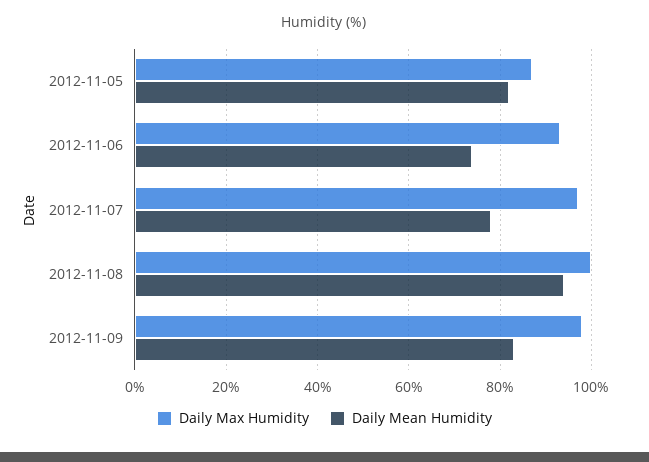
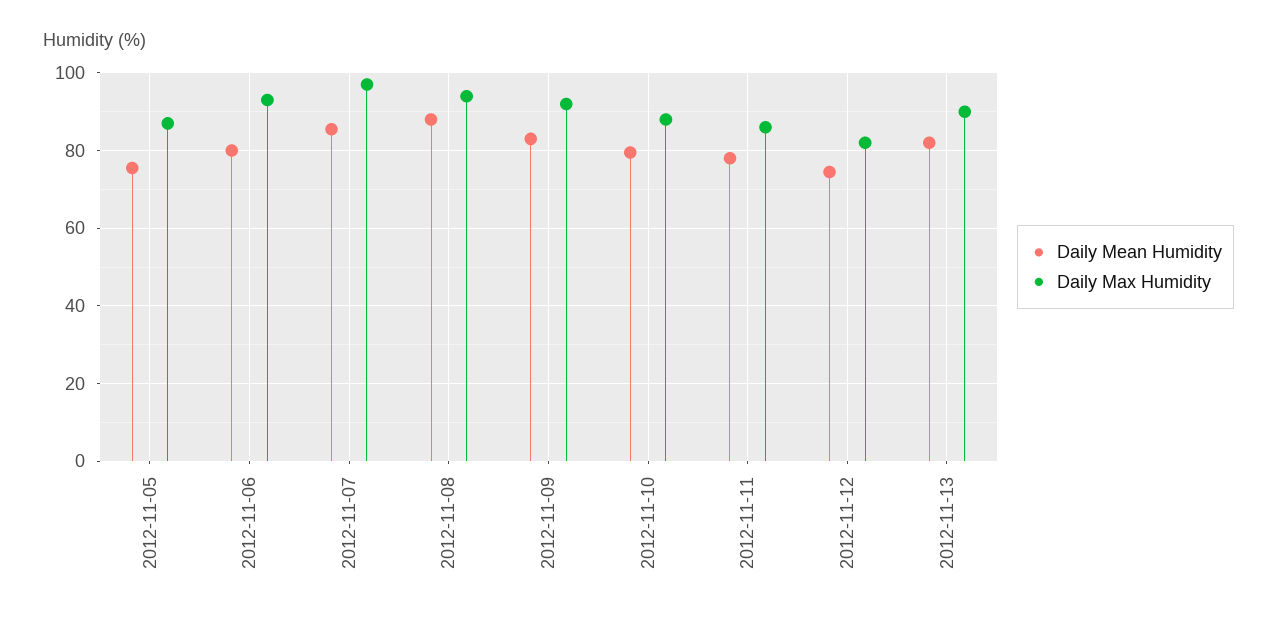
Daily Mean Humidity, 2012-11-05: 82 -> 76
Daily Mean Humidity, 2012-11-06: 74 -> 80
Daily Mean Humidity, 2012-11-07: 78 -> 86
Daily Max Humidity, 2012-11-08: 100 -> 94
Daily Mean Humidity, 2012-11-08: 94 -> 88
Daily Max Humidity, 2012-11-09: 98 -> 92
Daily Mean Humidity, 2012-11-10: none -> 80
Daily Max Humidity, 2012-11-10: none -> 88
Daily Mean Humidity, 2012-11-11: none -> 78
Daily Max Humidity, 2012-11-11: none -> 86
Daily Mean Humidity, 2012-11-12: none -> 74
Daily Max Humidity, 2012-11-12: none -> 82
Daily Mean Humidity, 2012-11-13: none -> 82
Daily Max Humidity, 2012-11-13: none -> 90

